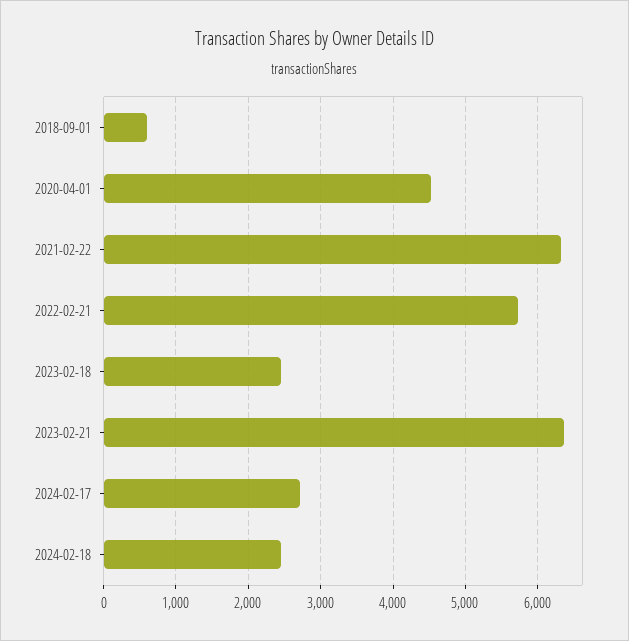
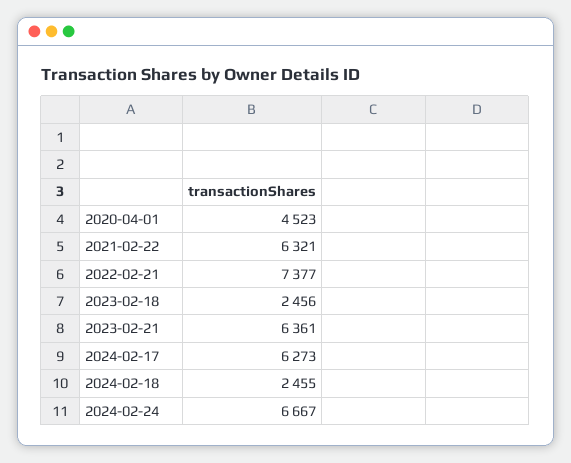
2018-09-01: 600 -> none
2022-02-21: 5700 -> 7377
2024-02-17: 2700 -> 6273
2024-02-24: none -> 6667

